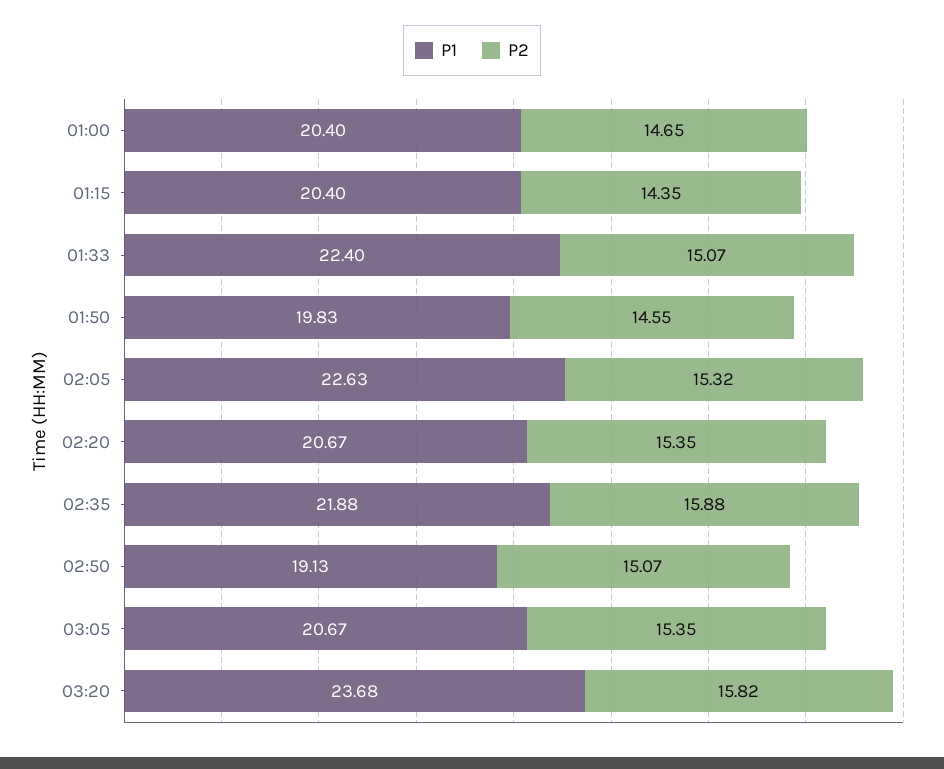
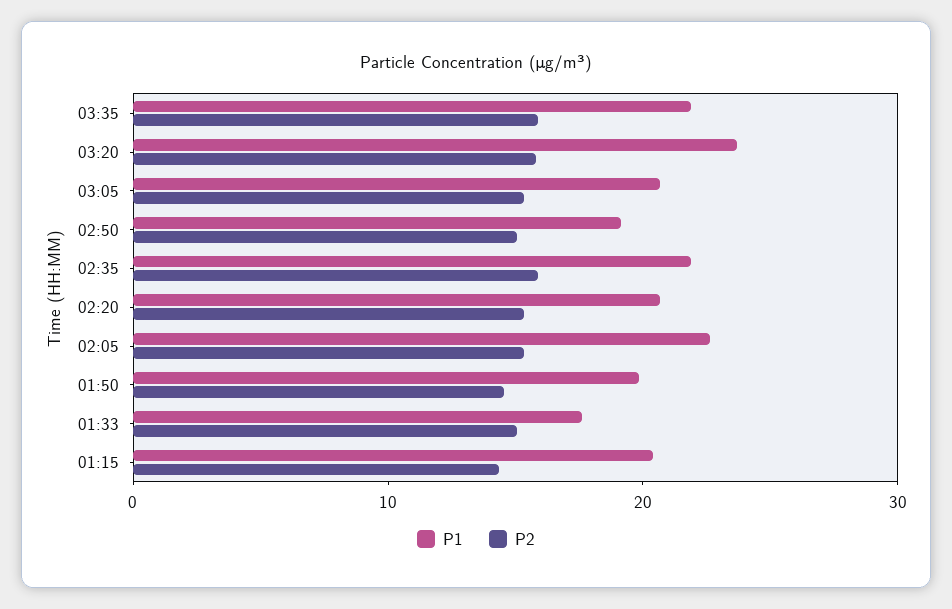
P1, 01:00: 20.4 -> none
P2, 01:00: 14.65 -> none
P1, 01:33: 22.4 -> 18
P1, 03:35: none -> 22
P2, 03:35: none -> 16

